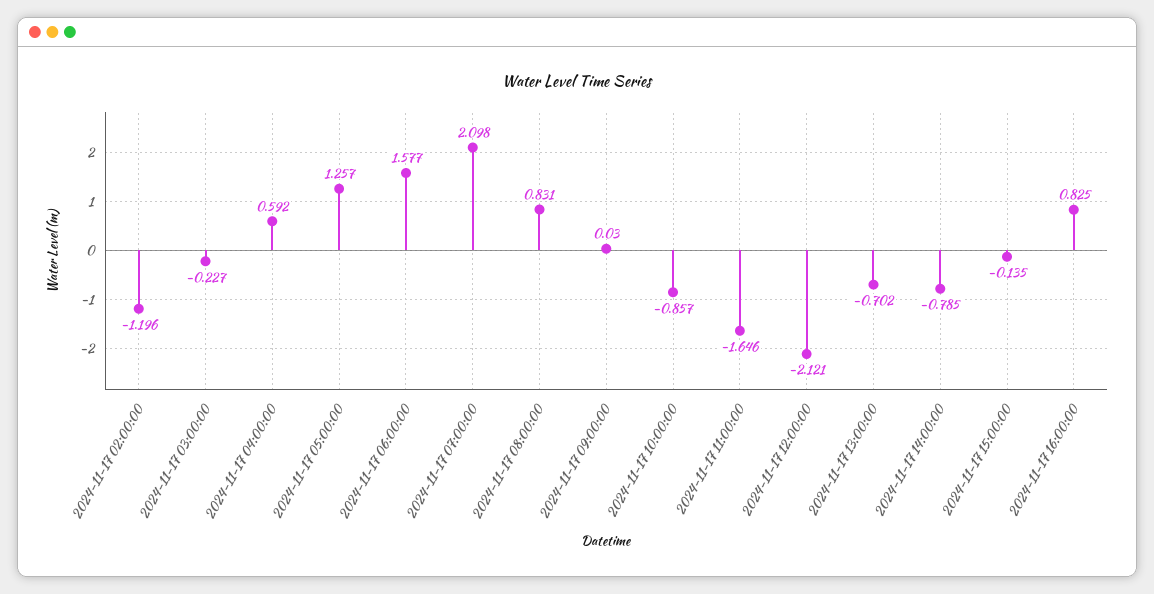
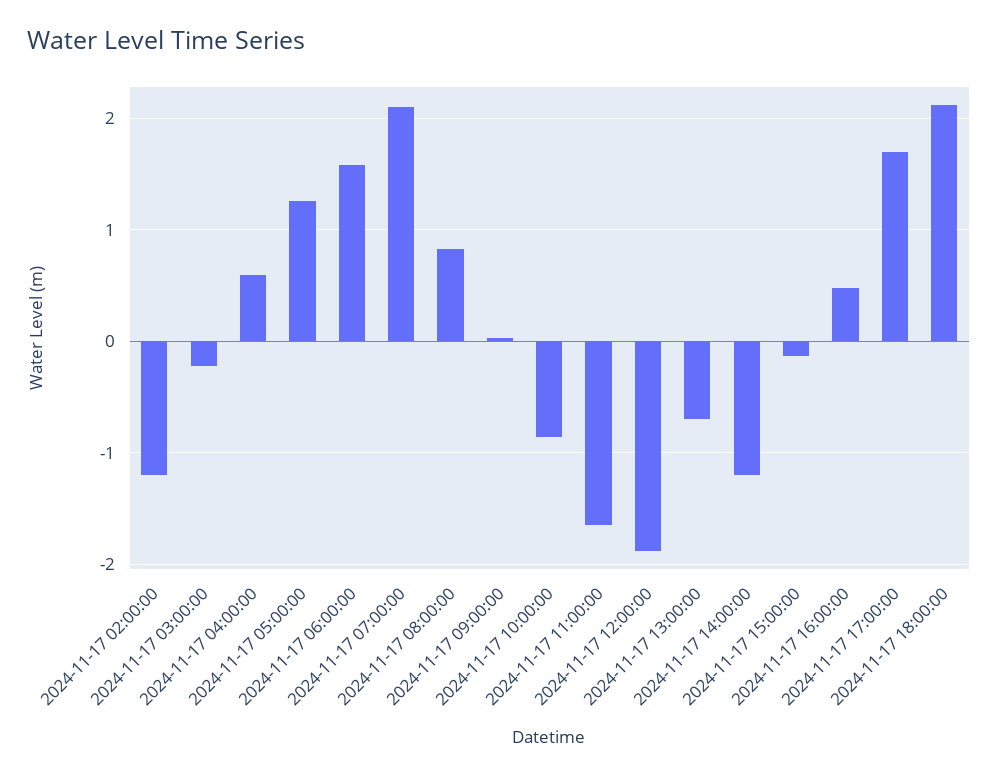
2024-11-17 12:00:00: -2.121 -> -1.9
2024-11-17 14:00:00: -0.785 -> -1.2
2024-11-17 16:00:00: 0.825 -> 0.5
2024-11-17 17:00:00: none -> 1.7
2024-11-17 18:00:00: none -> 2.1

